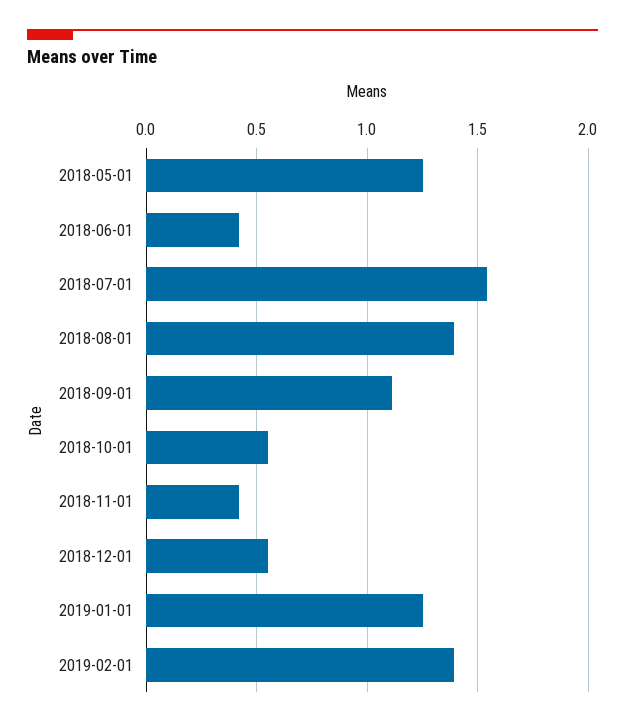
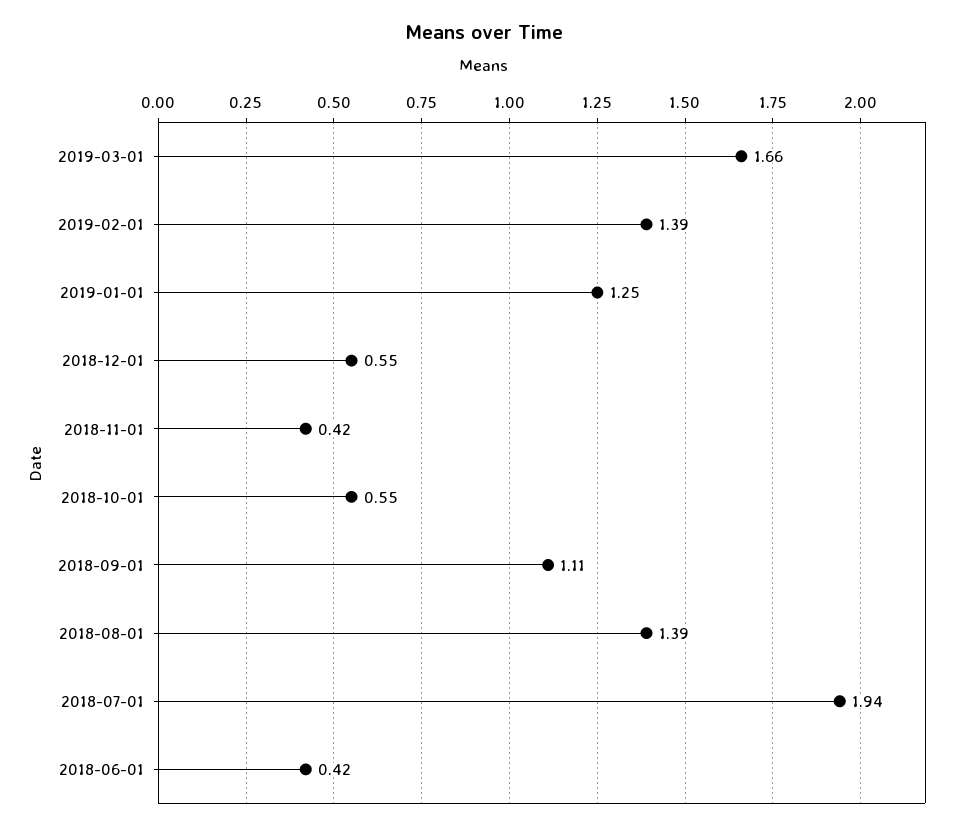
2018-05-01: 1.25 -> none
2018-07-01: 1.55 -> 1.94
2019-03-01: none -> 1.66

